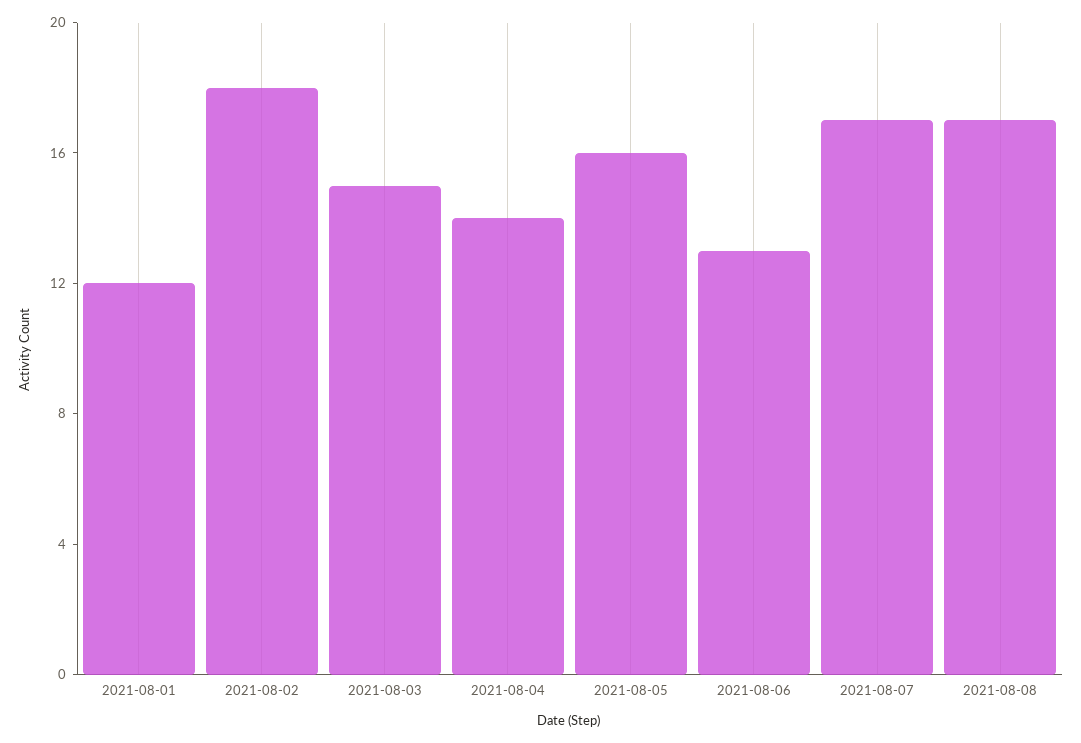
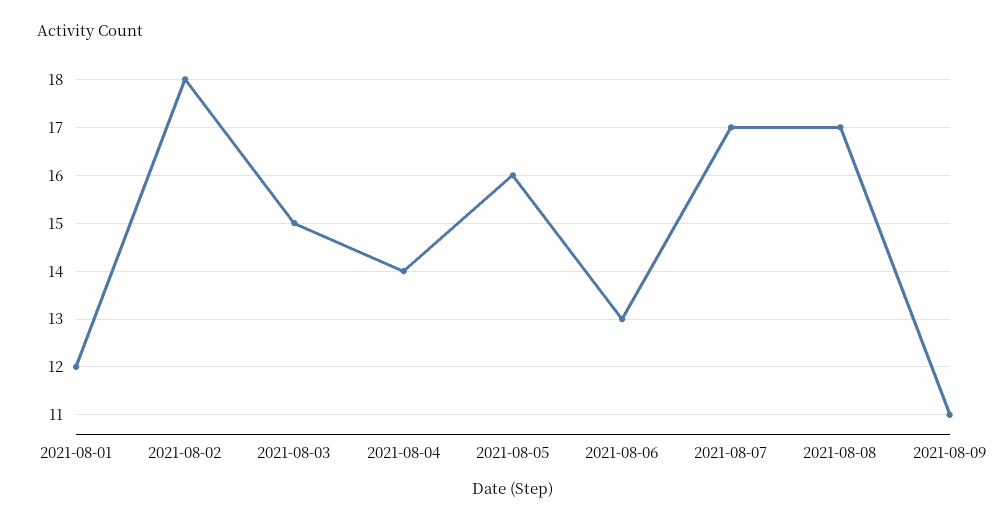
2021-08-09: none -> 11

